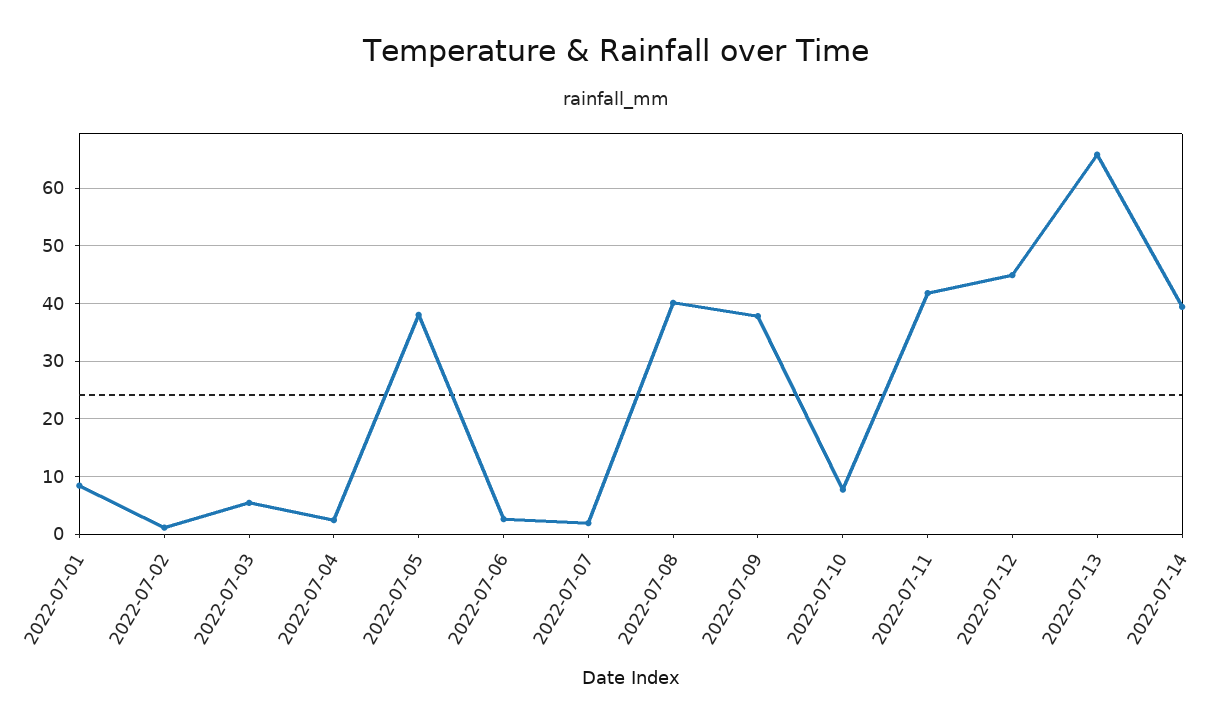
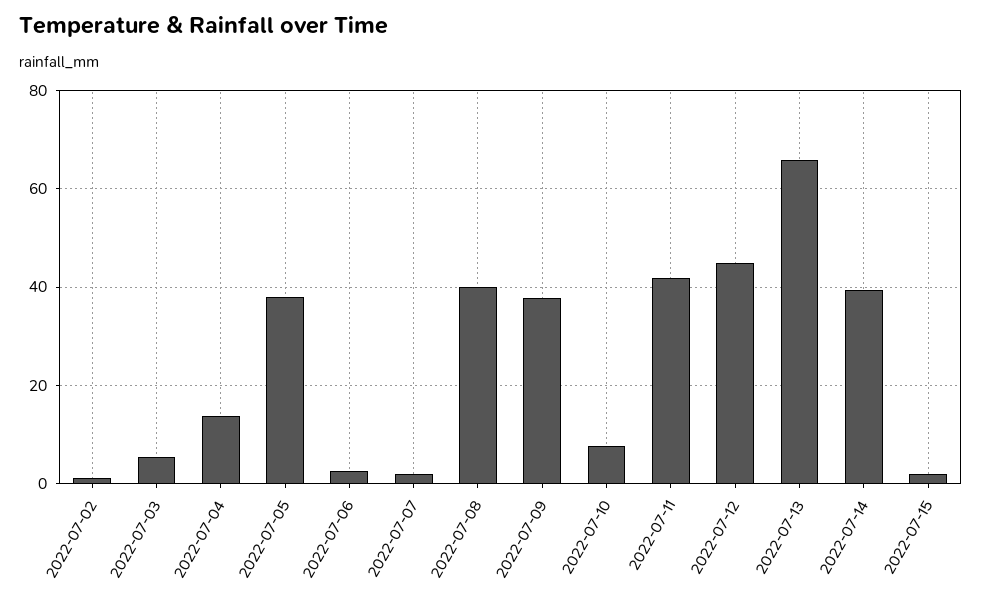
2022-07-01: 8 -> none
2022-07-04: 2 -> 14
2022-07-15: none -> 2

